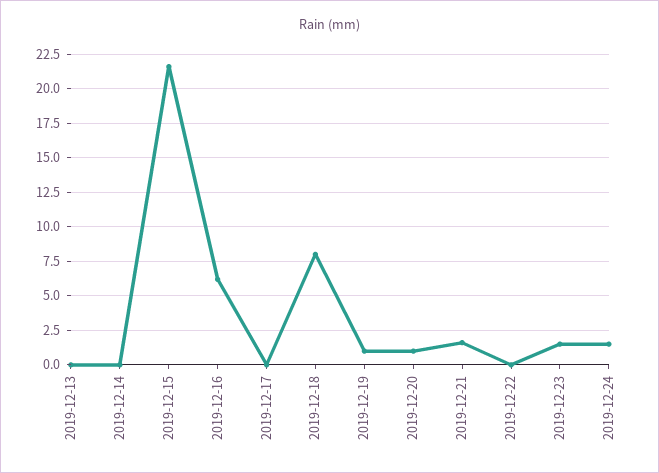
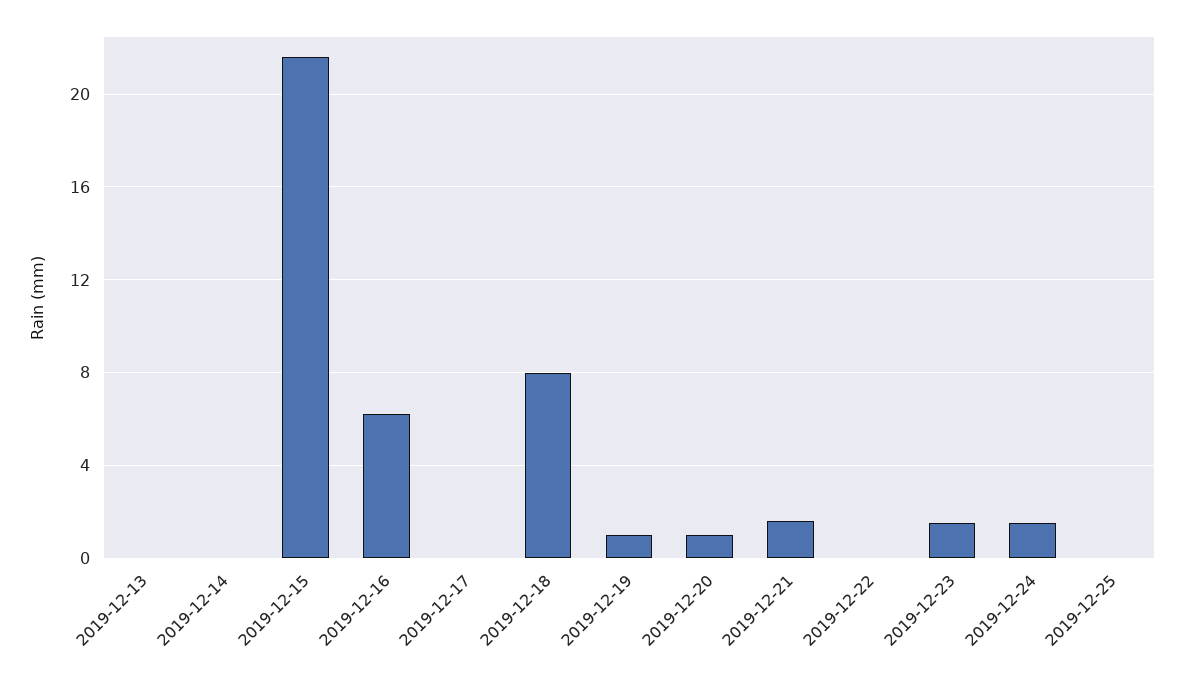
2019-12-25: none -> 0

